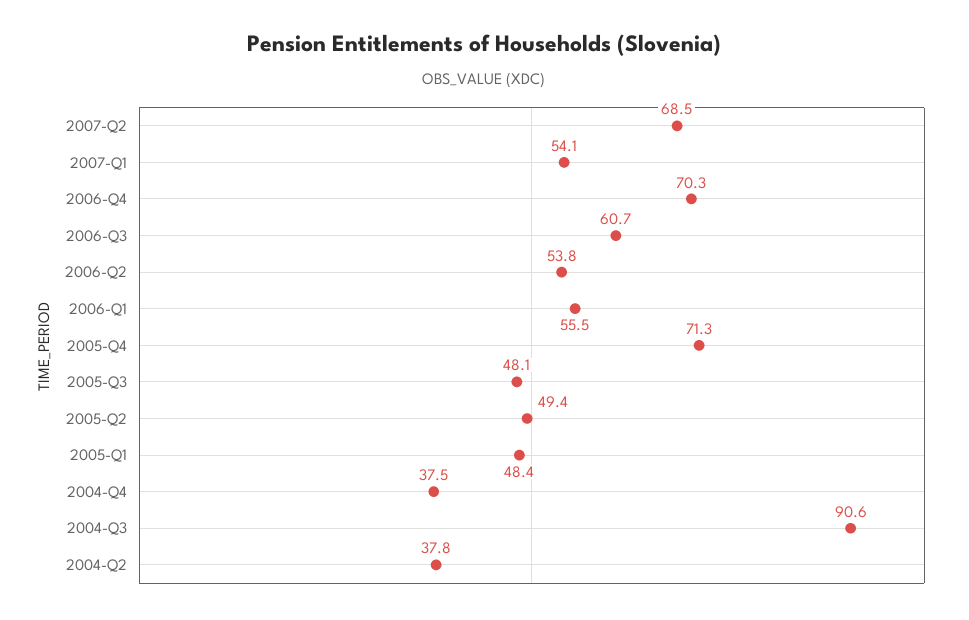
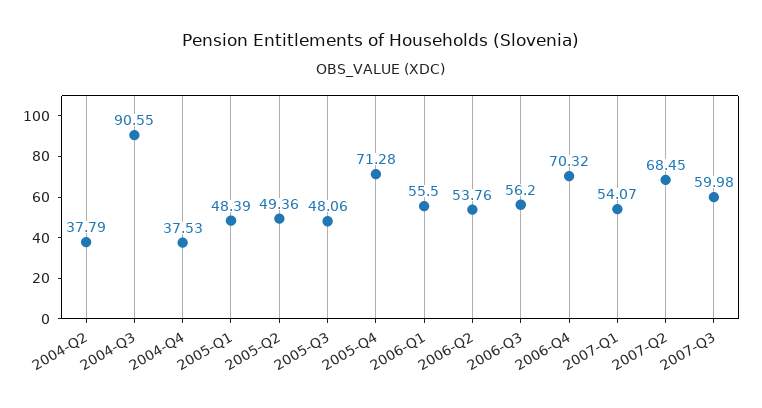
2006-Q3: 60.7 -> 56.2
2007-Q3: none -> 59.98

